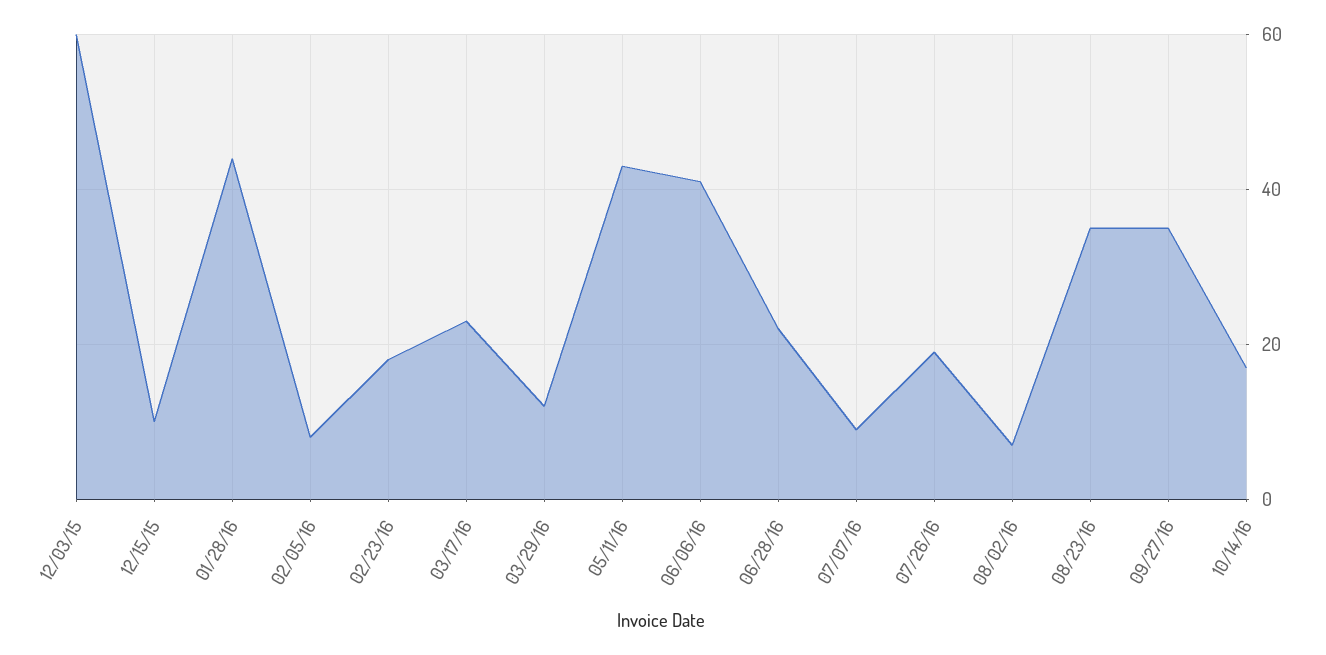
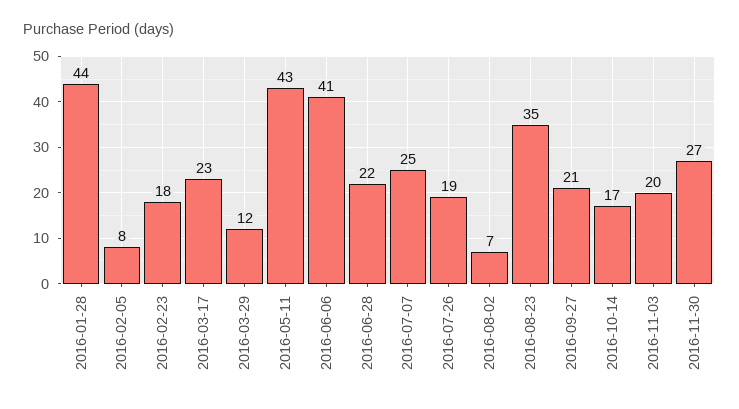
12/03/15: 60 -> none
12/15/15: 10 -> none
07/07/16: 10 -> 25
09/27/16: 35 -> 21
2016-11-03: none -> 20
2016-11-30: none -> 27

